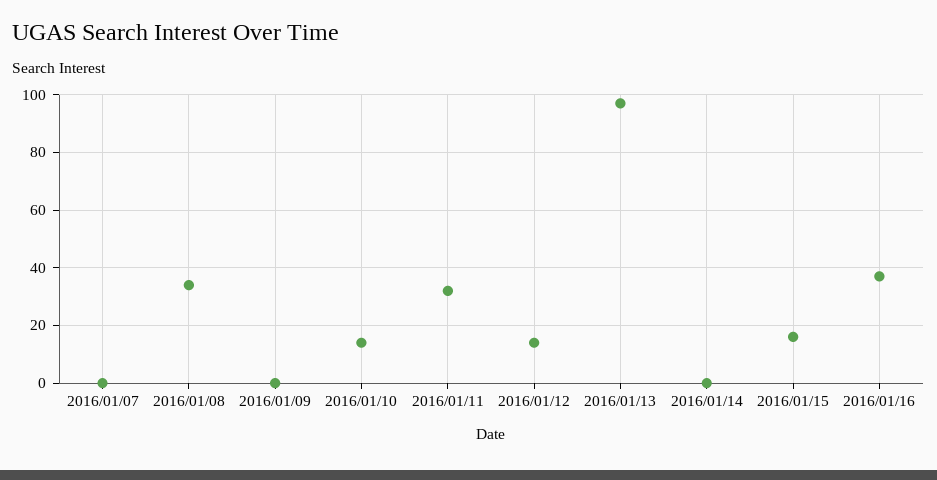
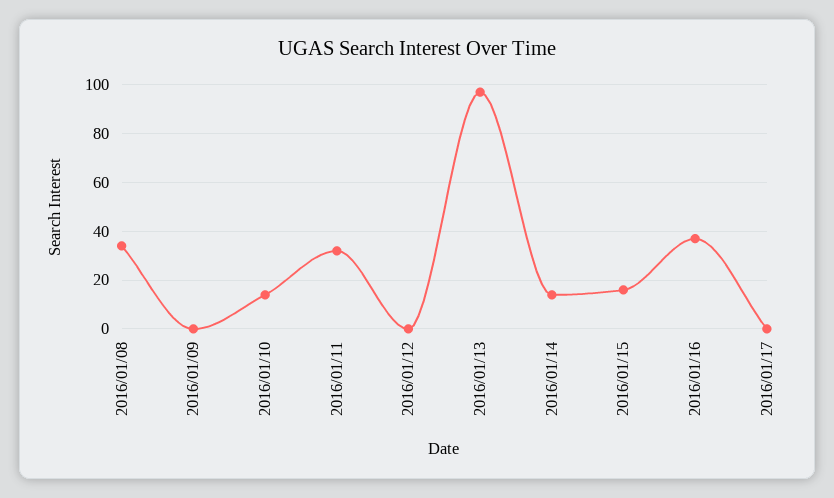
2016/01/07: 0 -> none
2016/01/12: 15 -> 0
2016/01/14: 0 -> 15
2016/01/17: none -> 0

